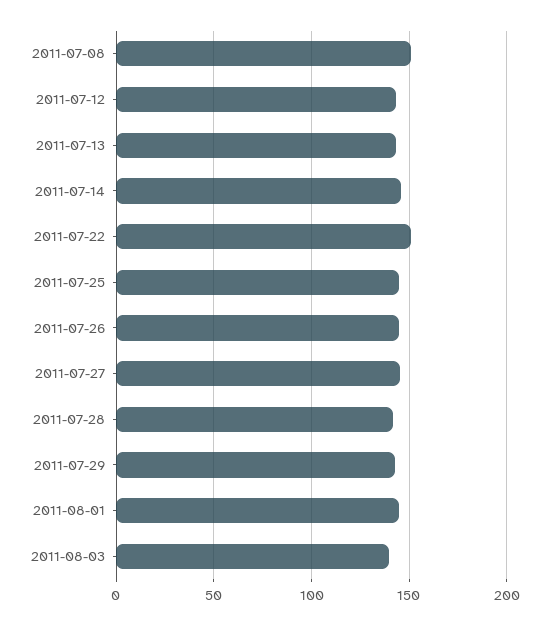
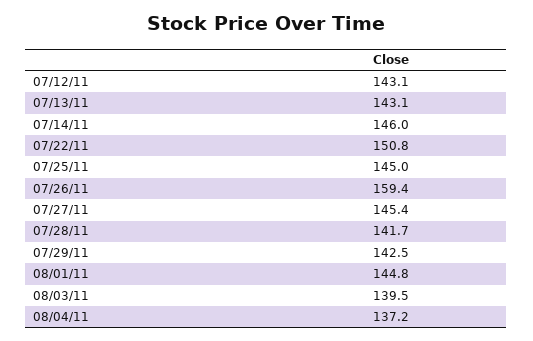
2011-07-08: 150 -> none
2011-07-26: 145 -> 159.4
08/04/11: none -> 137.2

